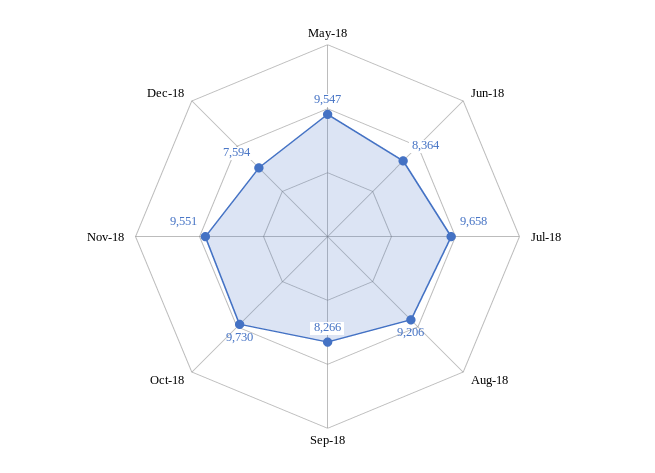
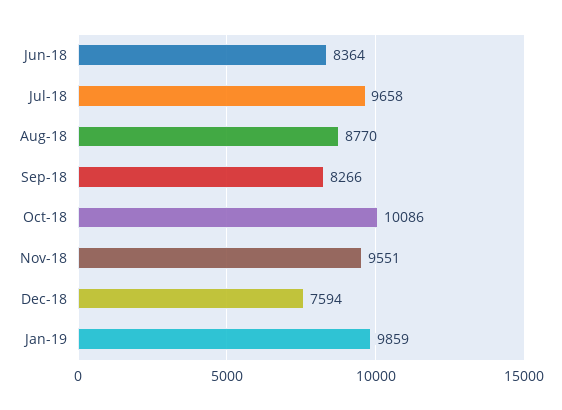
May-18: 9547 -> none
Aug-18: 9206 -> 8770
Oct-18: 9730 -> 10086
Jan-19: none -> 9859

